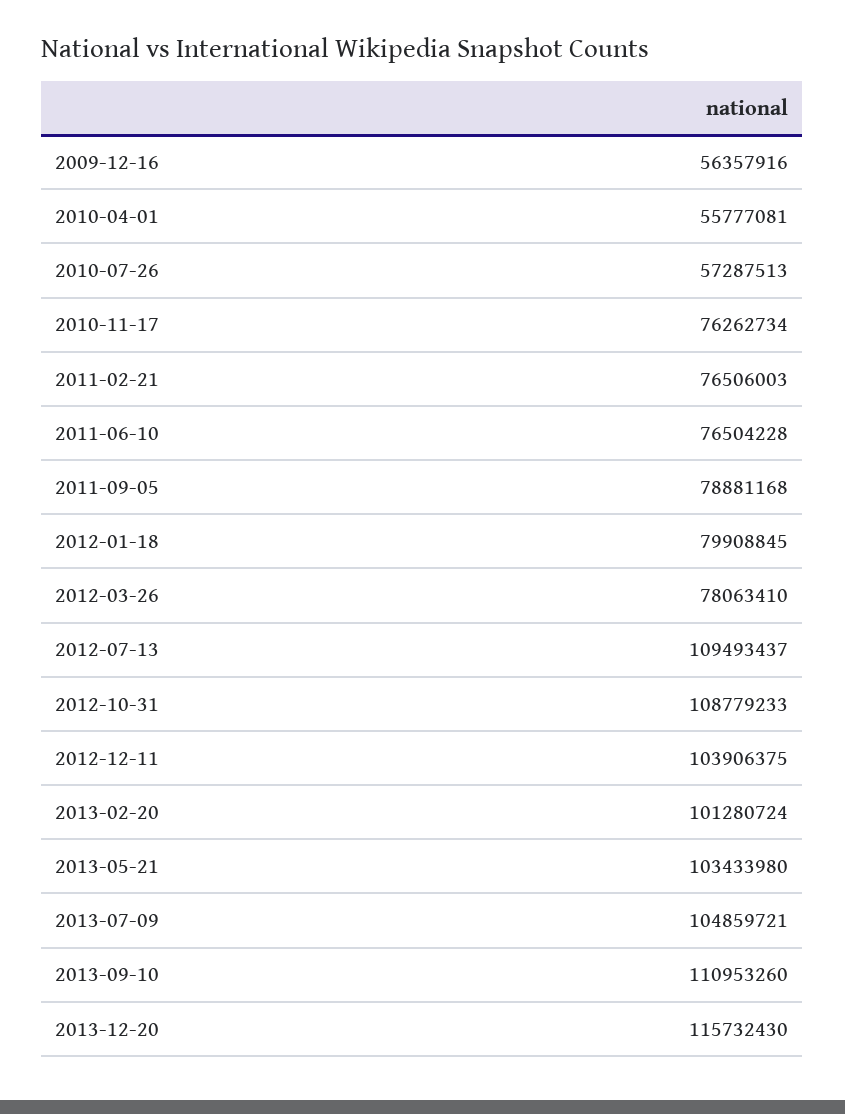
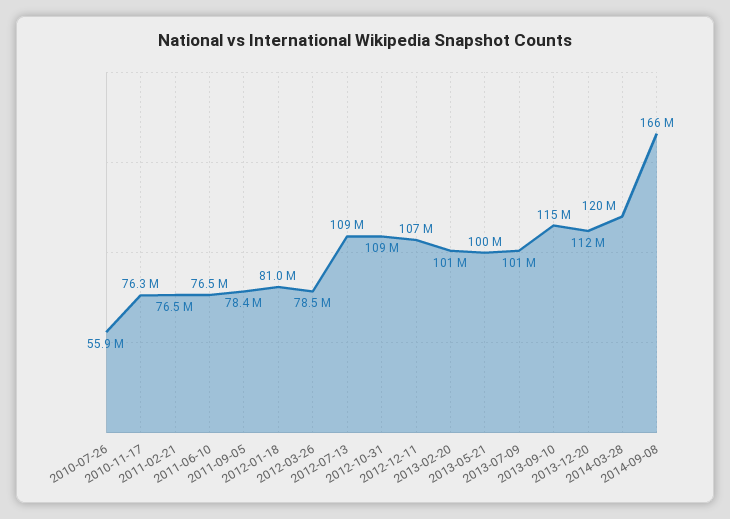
2009-12-16: 56357916 -> none
2010-04-01: 55777081 -> none
2010-07-26: 57287513 -> 55900000
2011-09-05: 78881168 -> 78400000
2012-01-18: 79908845 -> 81000000
2012-03-26: 78063410 -> 78500000
2012-12-11: 103906375 -> 107000000
2013-05-21: 103433980 -> 100000000
2013-07-09: 104859721 -> 101000000
2013-09-10: 110953260 -> 115000000
2013-12-20: 115732430 -> 112000000
2014-03-28: none -> 120000000
2014-09-08: none -> 166000000

